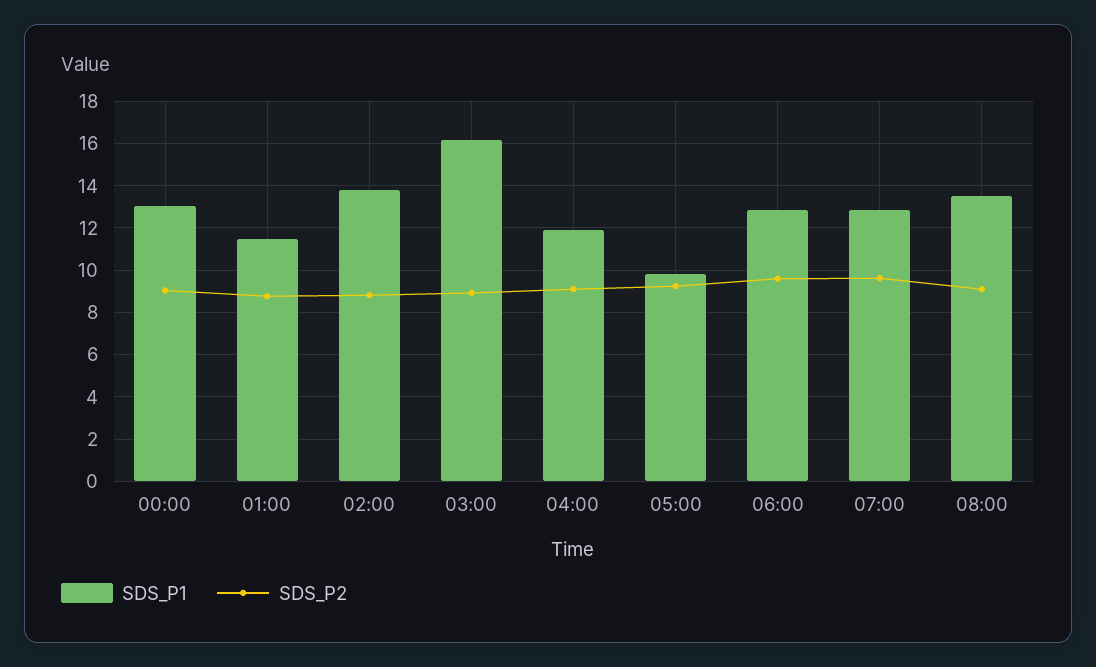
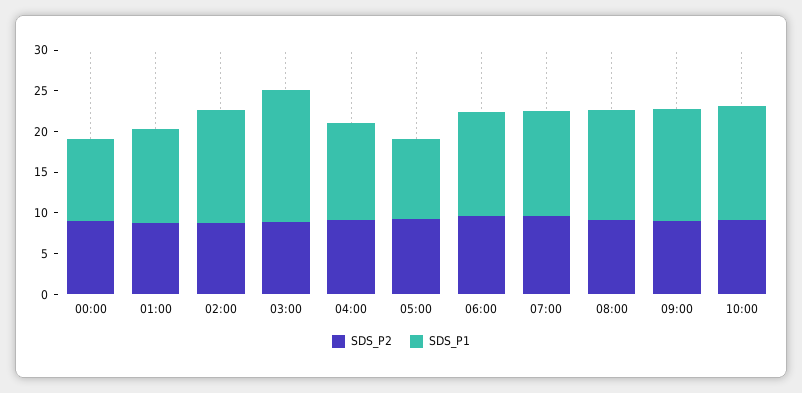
SDS_P1, 00:00: 13 -> 10
SDS_P2, 09:00: none -> 9
SDS_P1, 09:00: none -> 14
SDS_P2, 10:00: none -> 9
SDS_P1, 10:00: none -> 14

